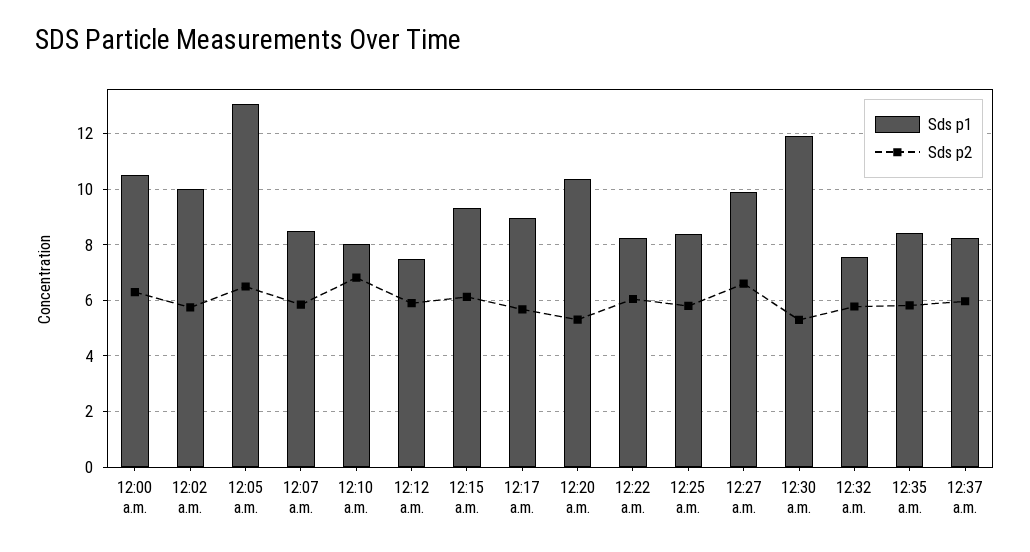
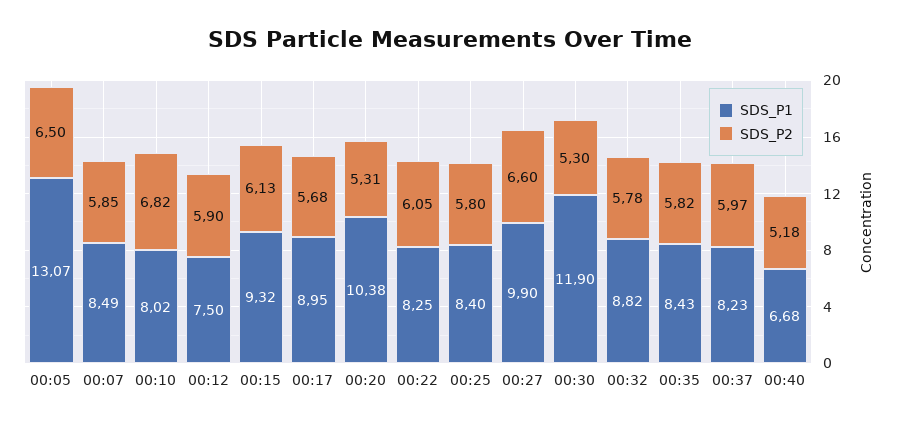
Sds p1, 12:00 a.m.: 10.5 -> none
Sds p2, 12:00 a.m.: 6.25 -> none
Sds p1, 12:02 a.m.: 10 -> none
Sds p2, 12:02 a.m.: 5.75 -> none
Sds p1, 12:32 a.m.: 7.5 -> 8.82
Sds p1, 00:40: none -> 6.68
Sds p2, 00:40: none -> 5.18

